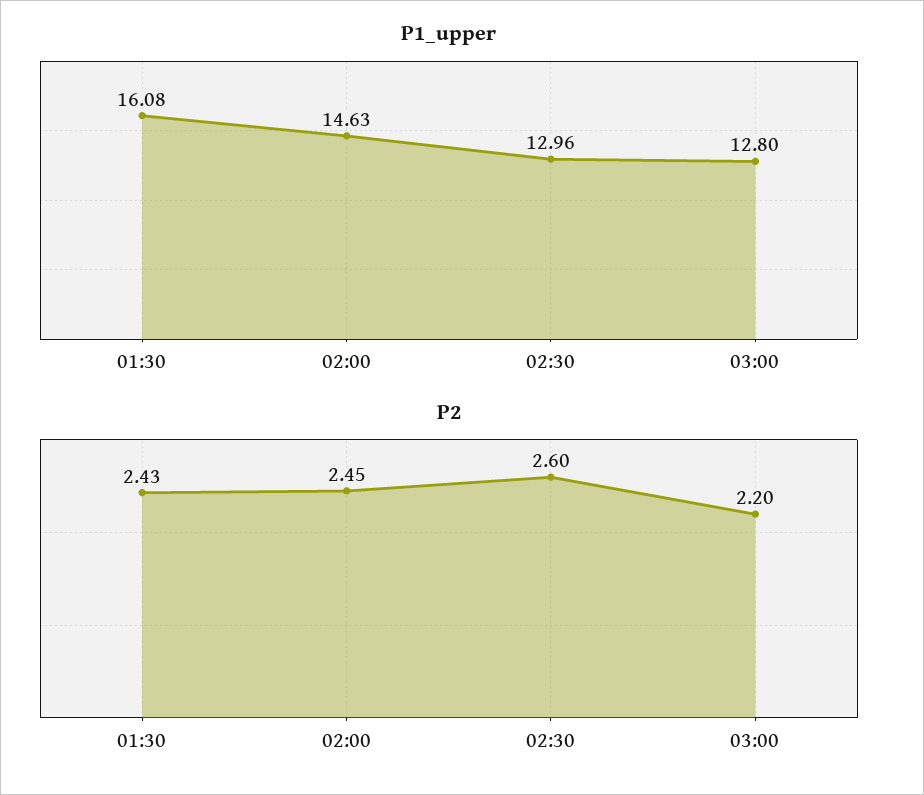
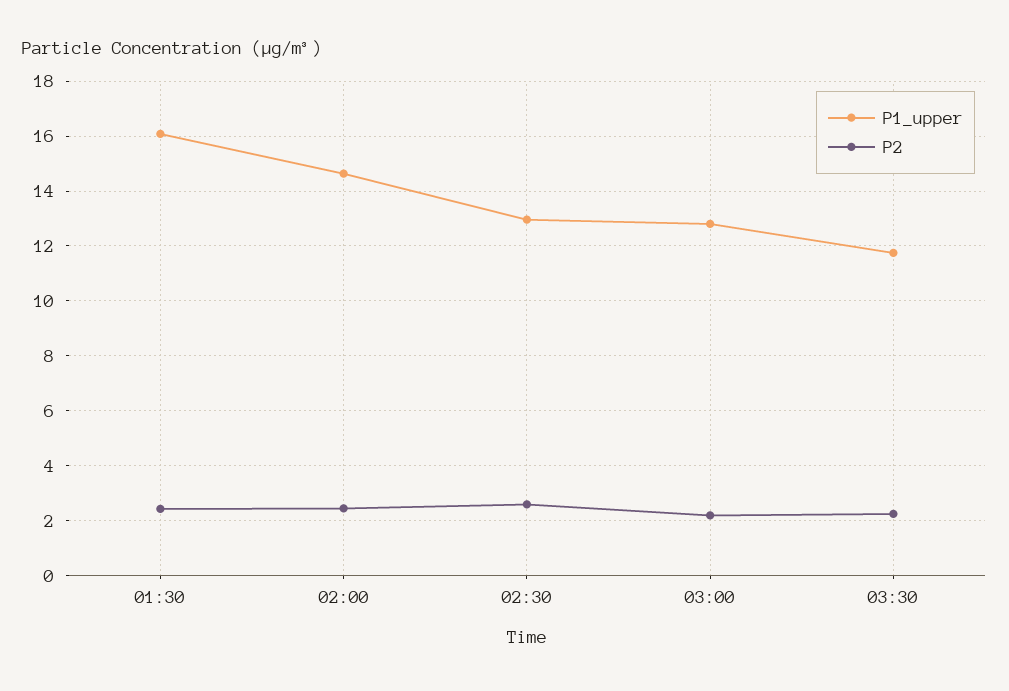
P1_upper, 03:30: none -> 11.75
P2, 03:30: none -> 2.25

